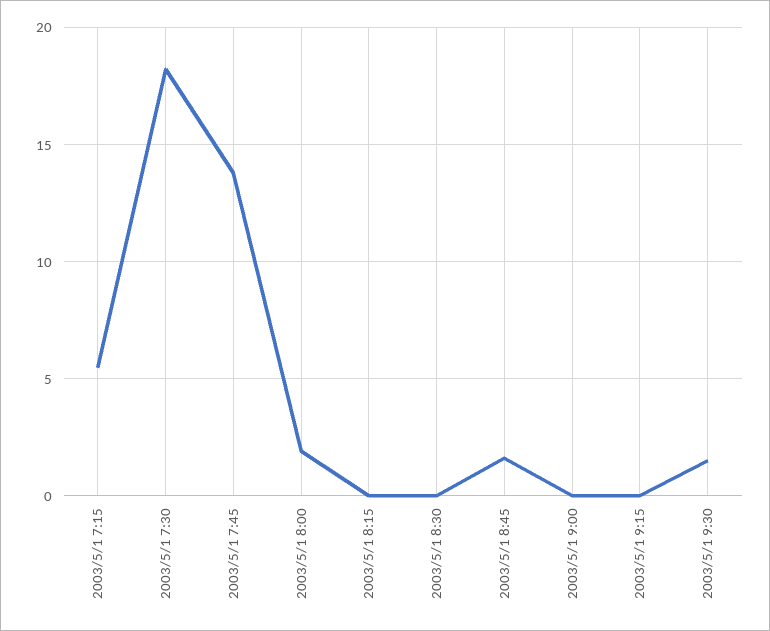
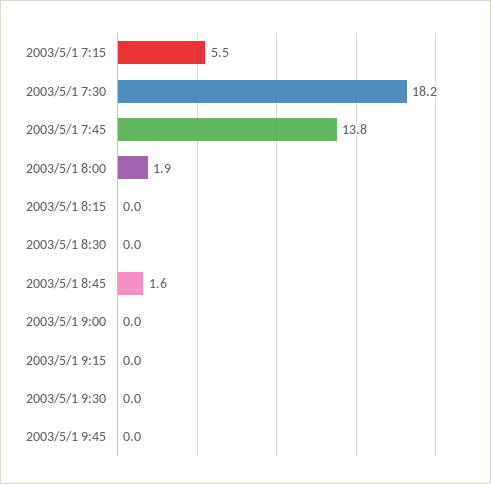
2003/5/1 9:30: 1.5 -> 0
2003/5/1 9:45: none -> 0

